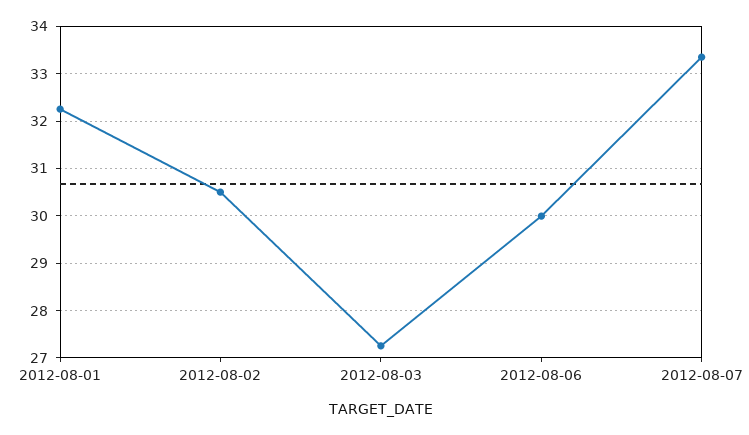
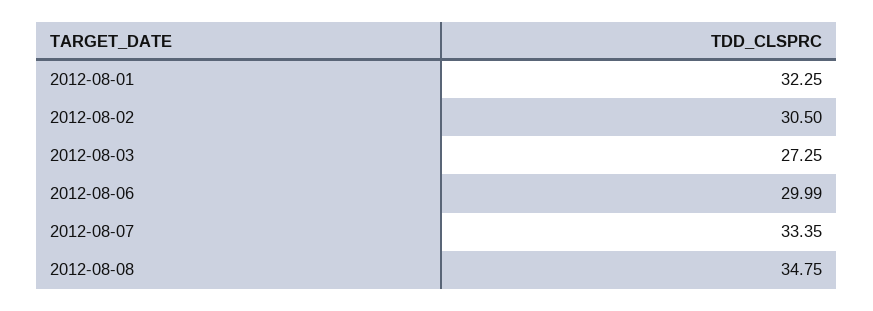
2012-08-08: none -> 34.75

